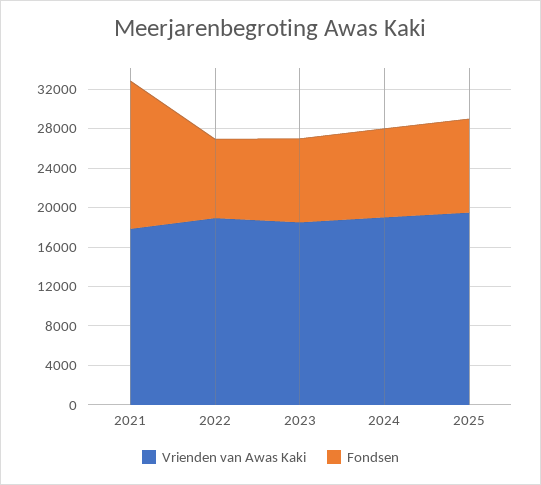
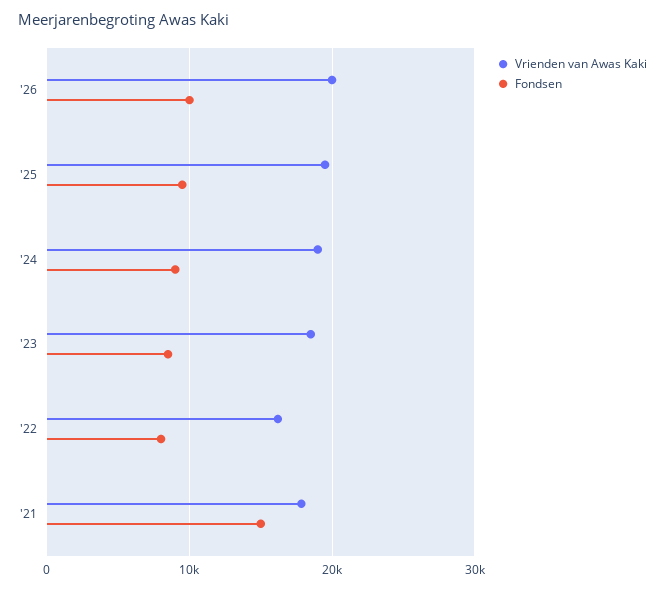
Vrienden van Awas Kaki, 2022: 19000 -> 16000
Vrienden van Awas Kaki, '26: none -> 20000
Fondsen, '26: none -> 10000

